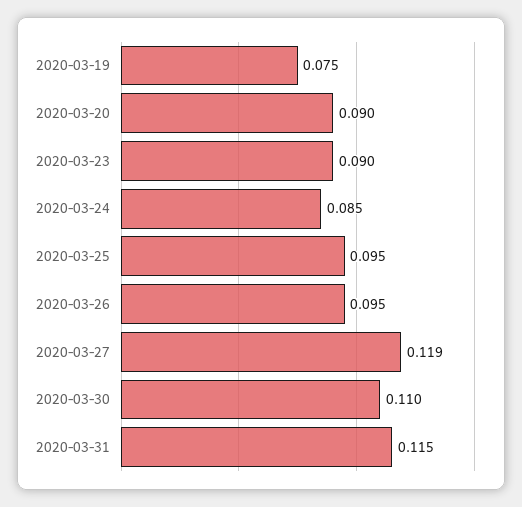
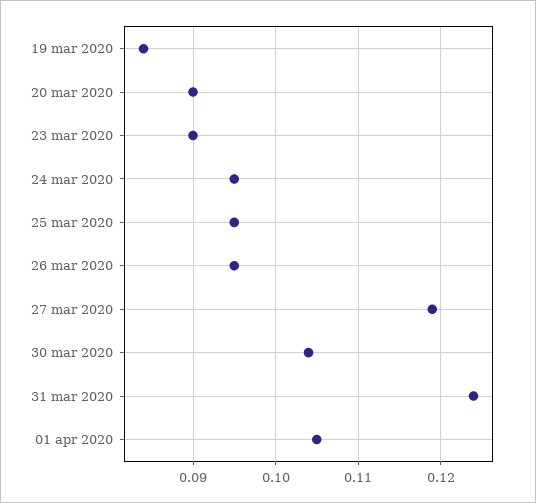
2020-03-19: 0.075 -> 0.084
2020-03-24: 0.085 -> 0.095
2020-03-30: 0.11 -> 0.104
2020-03-31: 0.115 -> 0.124
01 apr 2020: none -> 0.105

